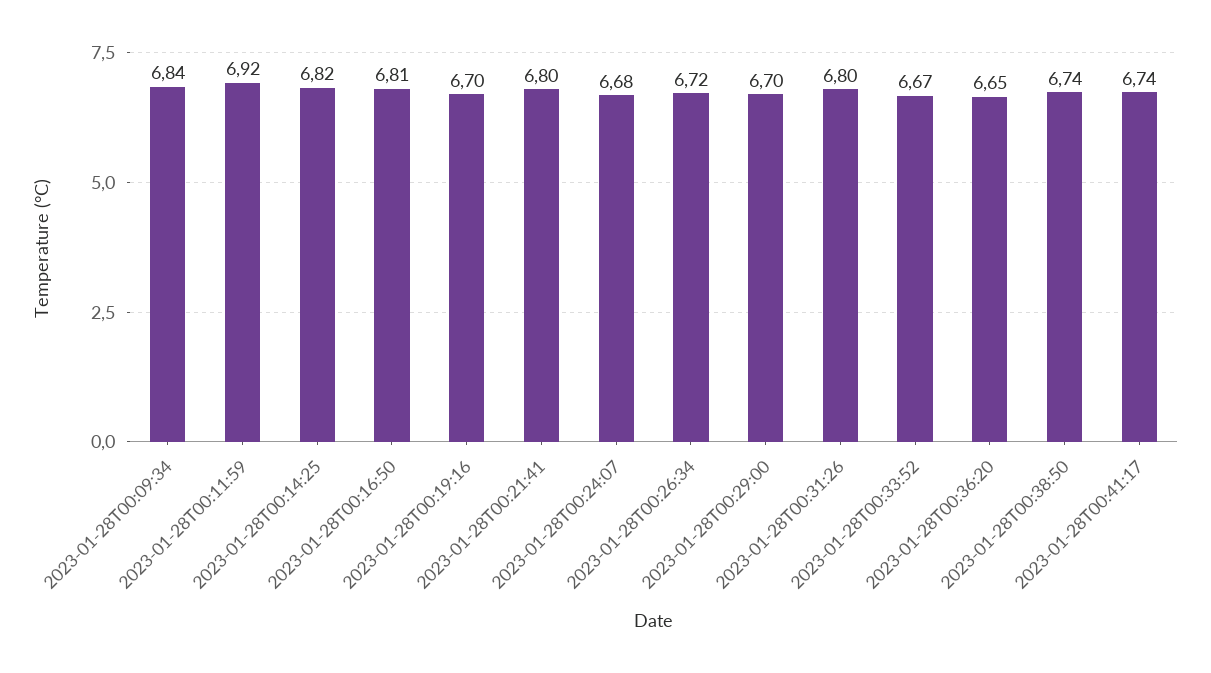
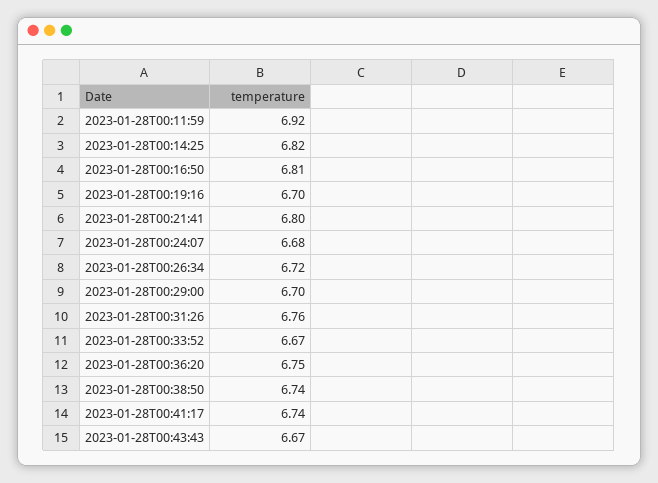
2023-01-28T00:09:34: 6.84 -> none
2023-01-28T00:31:26: 6.8 -> 6.76
2023-01-28T00:36:20: 6.65 -> 6.75
2023-01-28T00:43:43: none -> 6.67

